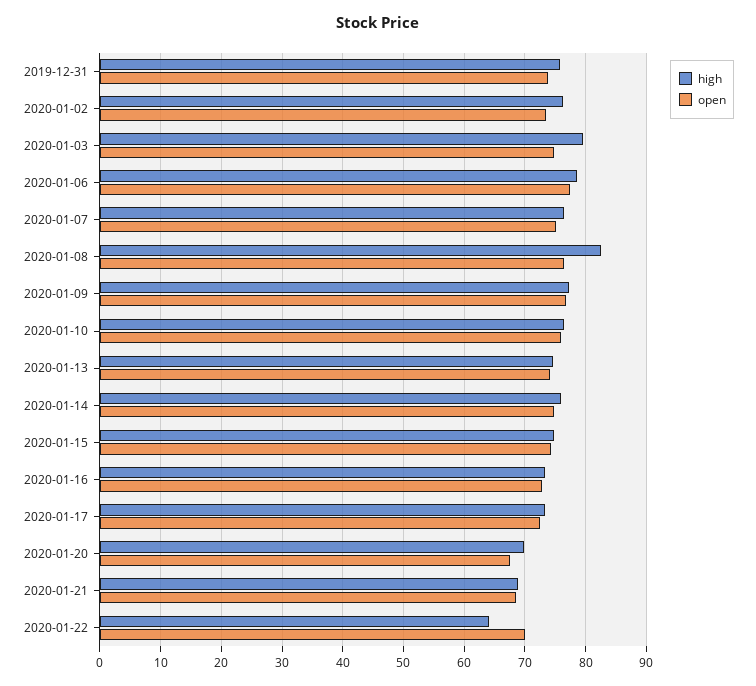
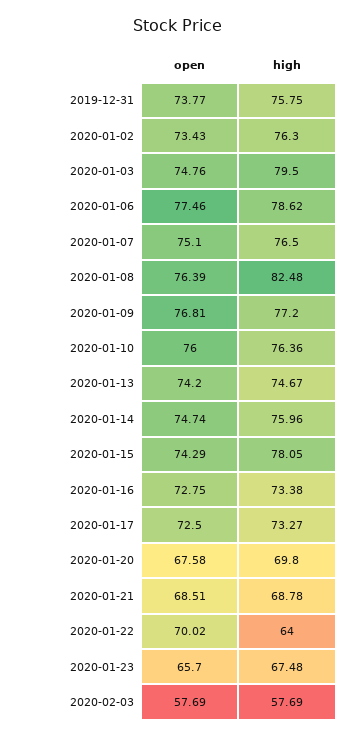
high, 2020-01-15: 75 -> 78.05
open, 2020-01-23: none -> 65.7
high, 2020-01-23: none -> 67.48
open, 2020-02-03: none -> 57.69
high, 2020-02-03: none -> 57.69

